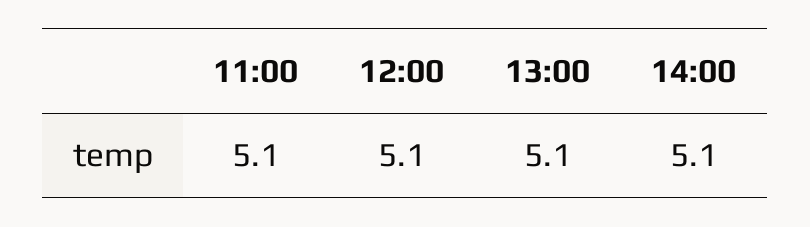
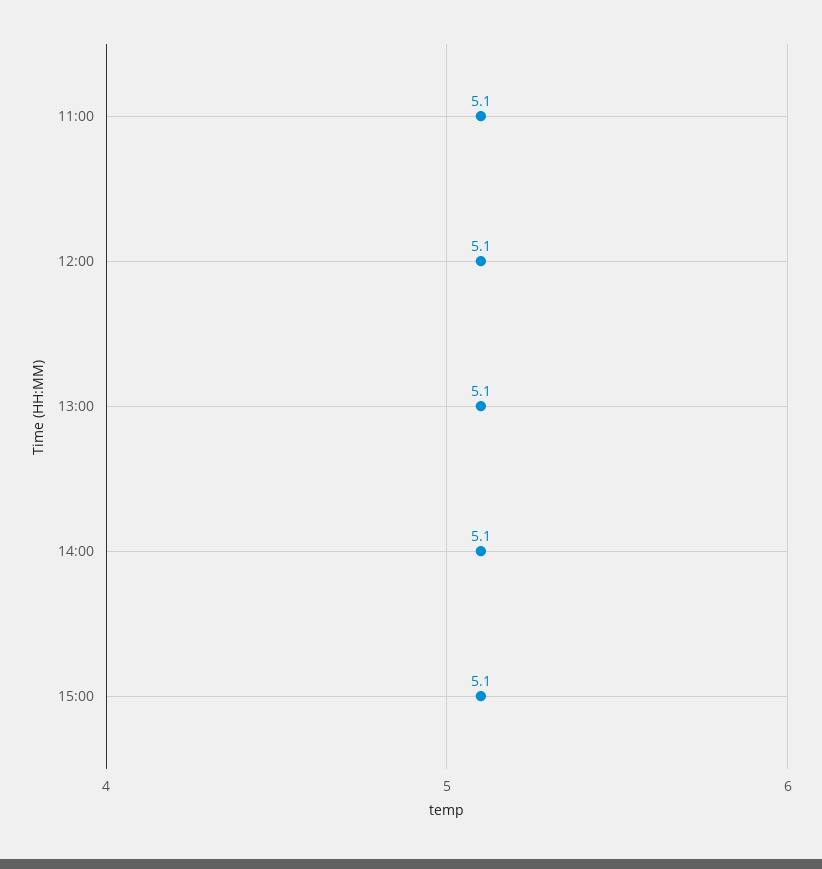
15:00: none -> 5.1

